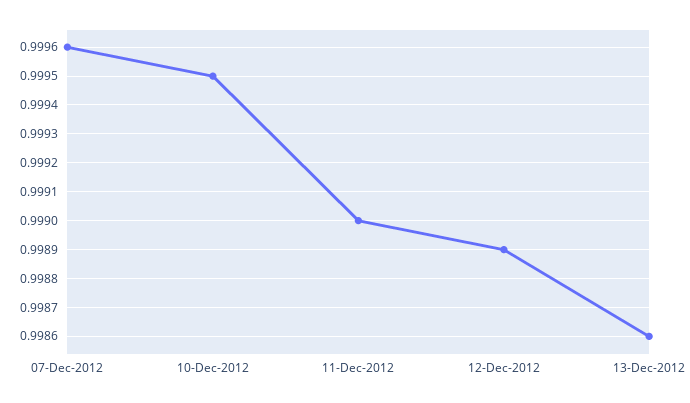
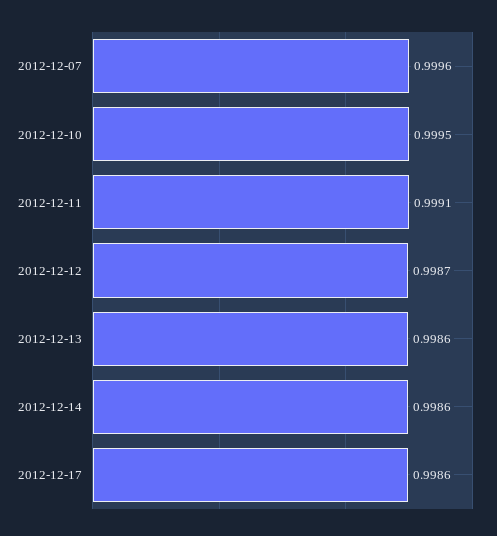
11-Dec-2012: 0.999 -> 0.9991
12-Dec-2012: 0.9989 -> 0.9987
2012-12-14: none -> 0.9986
2012-12-17: none -> 0.9986

